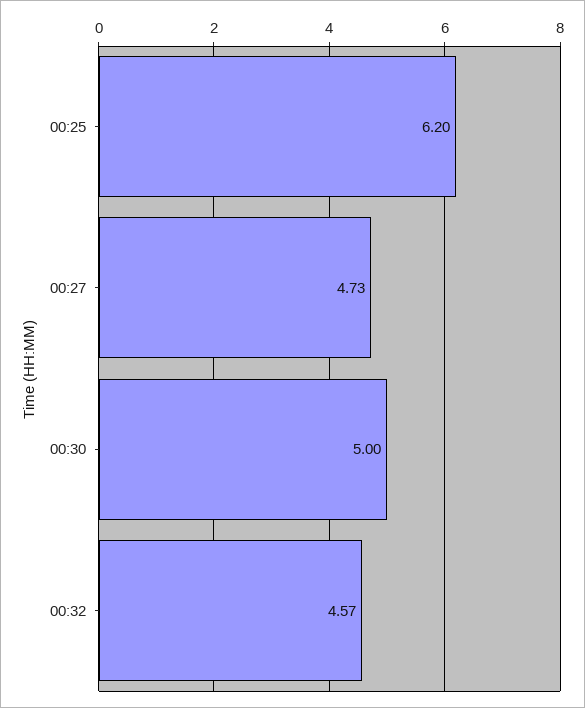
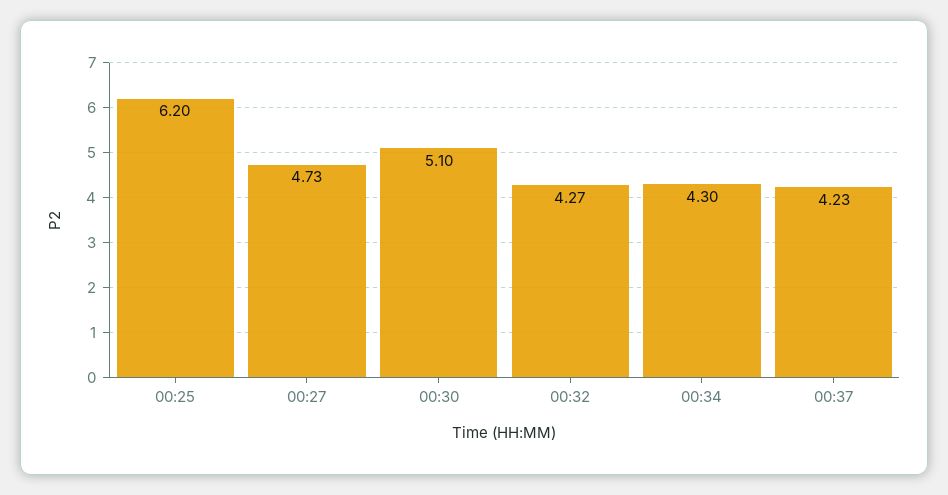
00:30: 5 -> 5.1
00:32: 4.57 -> 4.27
00:34: none -> 4.3
00:37: none -> 4.23

